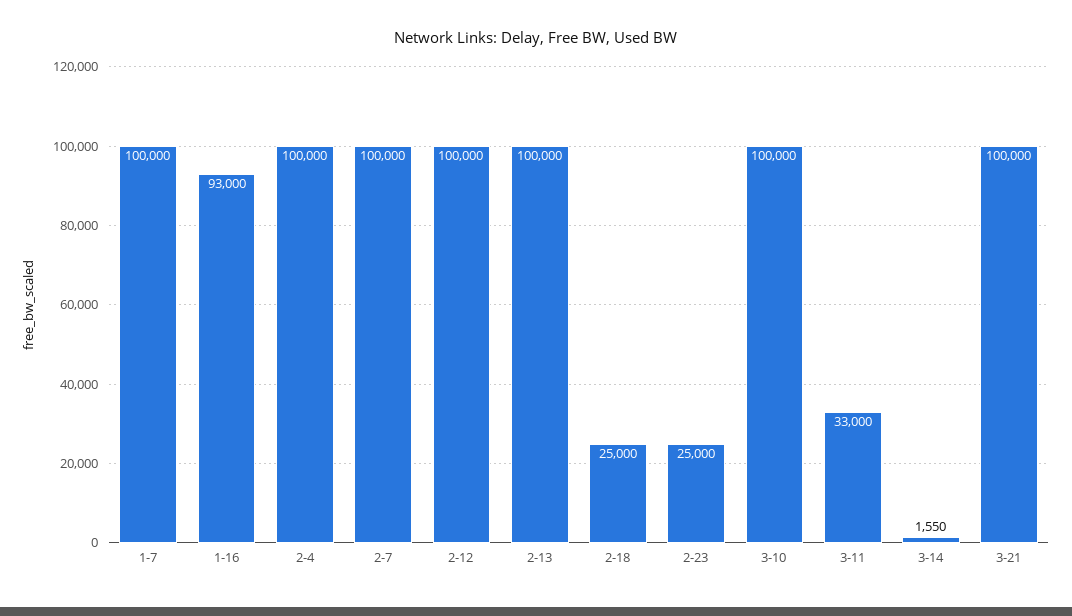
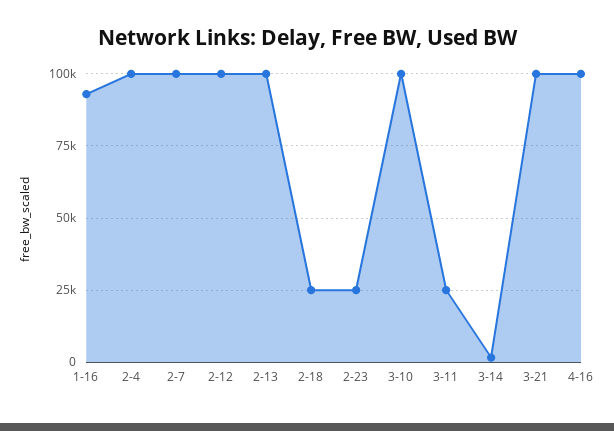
1-7: 100000 -> none
3-11: 33000 -> 25000
4-16: none -> 100000

